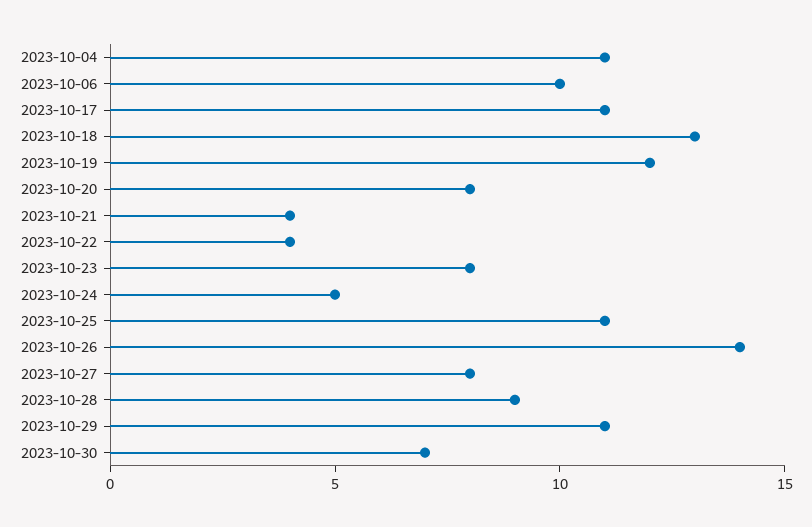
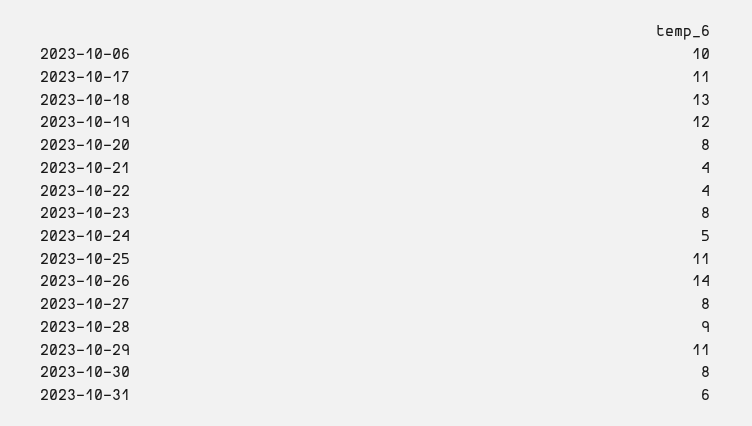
2023-10-04: 11 -> none
2023-10-30: 7 -> 8
2023-10-31: none -> 6

